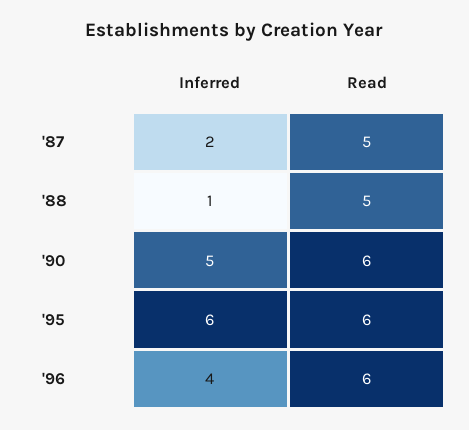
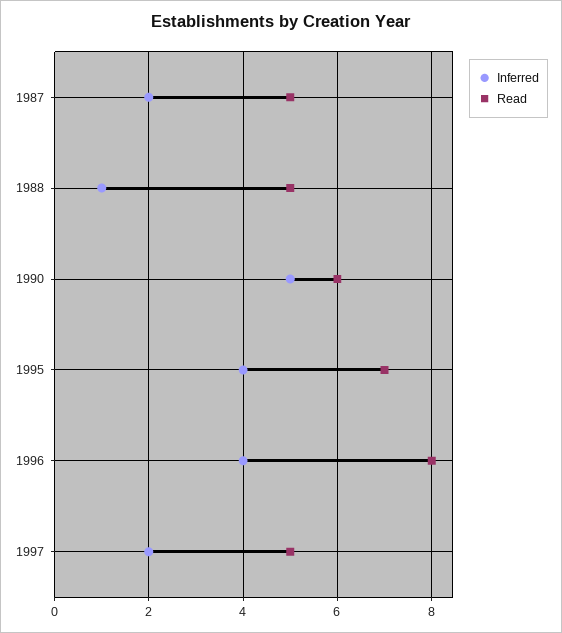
Inferred, '95: 6 -> 4
Read, '95: 6 -> 7
Read, '96: 6 -> 8
Inferred, 1997: none -> 2
Read, 1997: none -> 5

